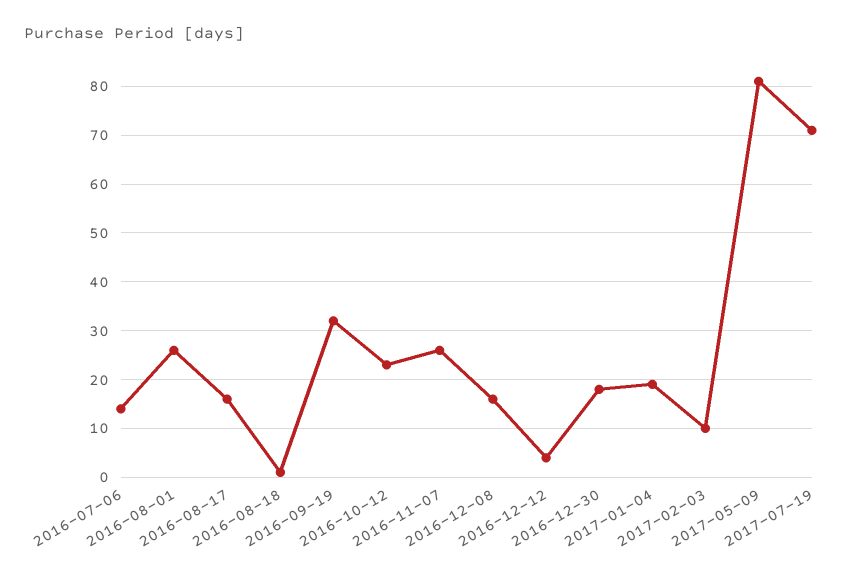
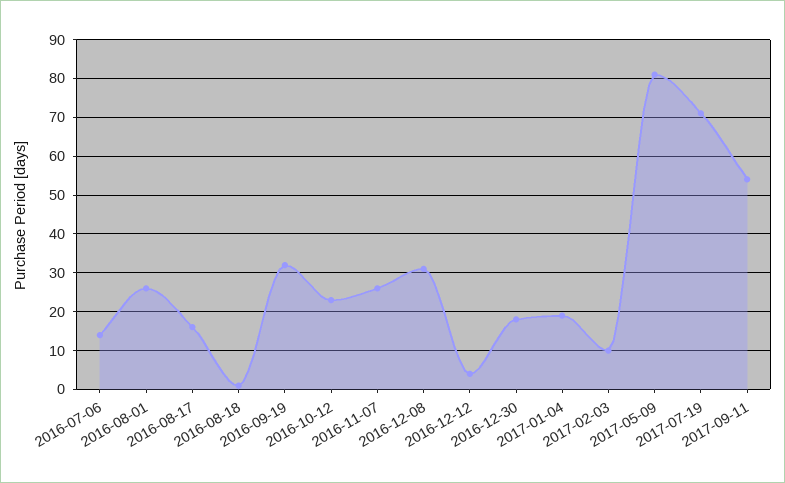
2016-12-08: 15 -> 30
2017-09-11: none -> 55

